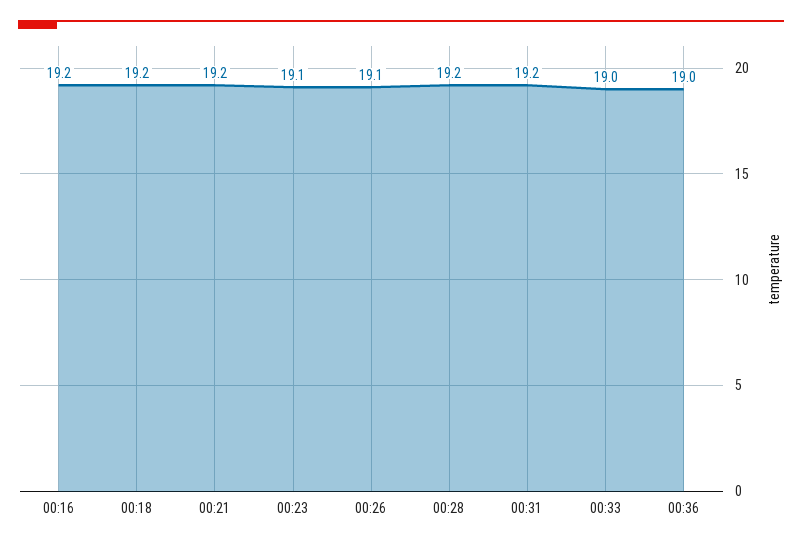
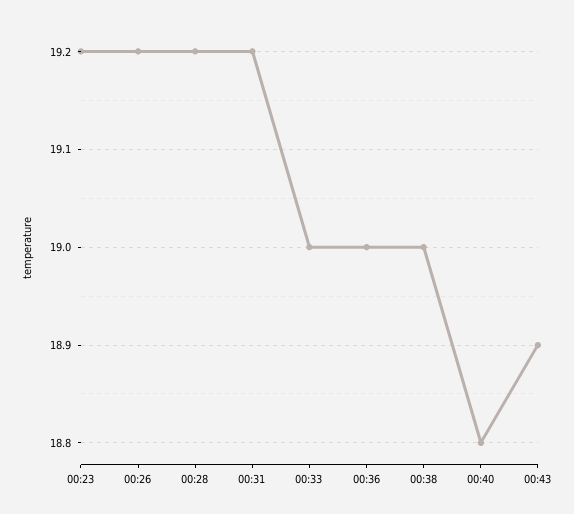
00:16: 19.2 -> none
00:18: 19.2 -> none
00:21: 19.2 -> none
00:23: 19.1 -> 19.2
00:26: 19.1 -> 19.2
00:38: none -> 19
00:40: none -> 18.8
00:43: none -> 18.9

